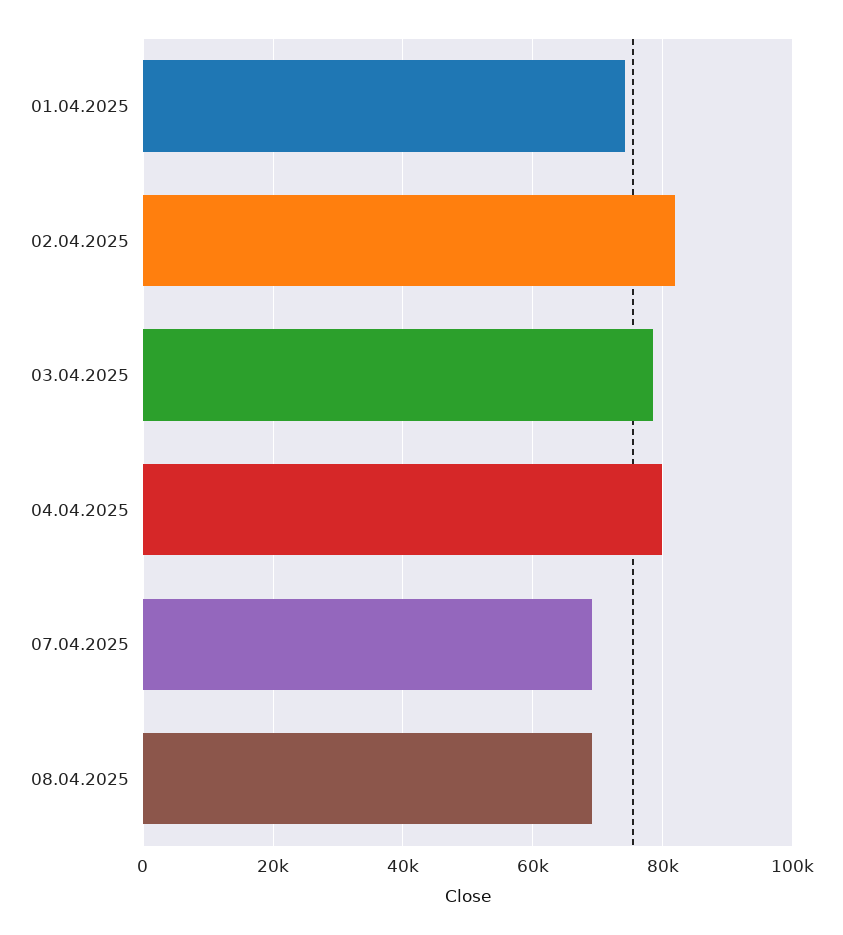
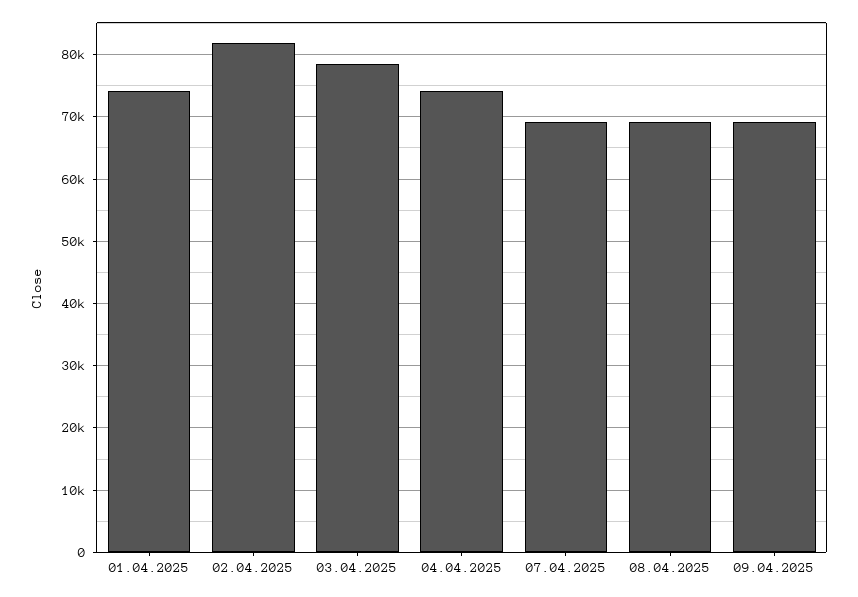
04.04.2025: 80000 -> 74000
09.04.2025: none -> 69000

